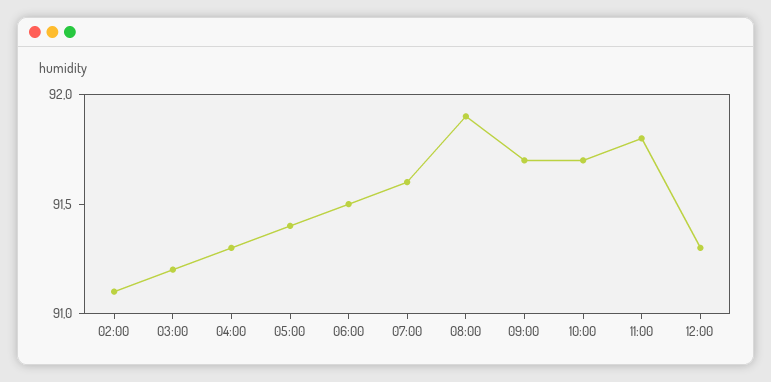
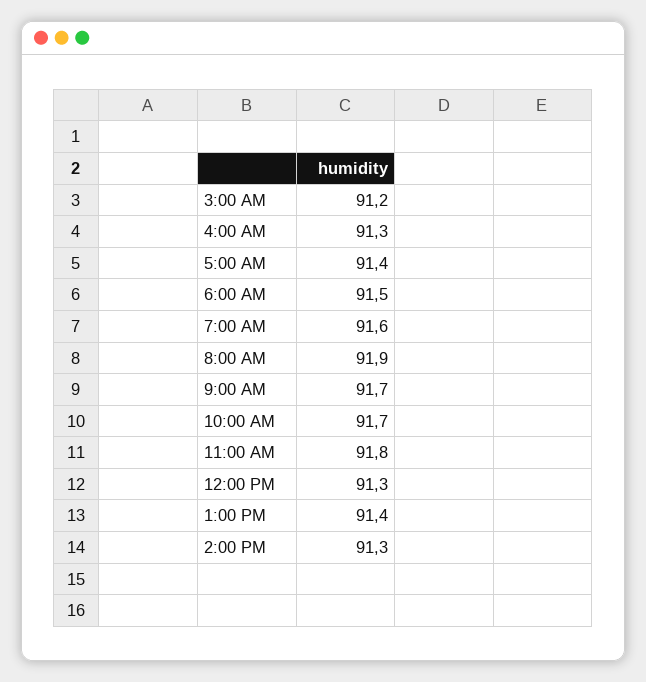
02:00: 91.1 -> none
1:00 PM: none -> 91.4
2:00 PM: none -> 91.3

